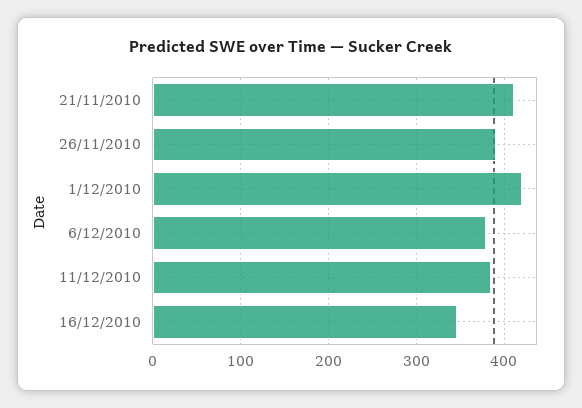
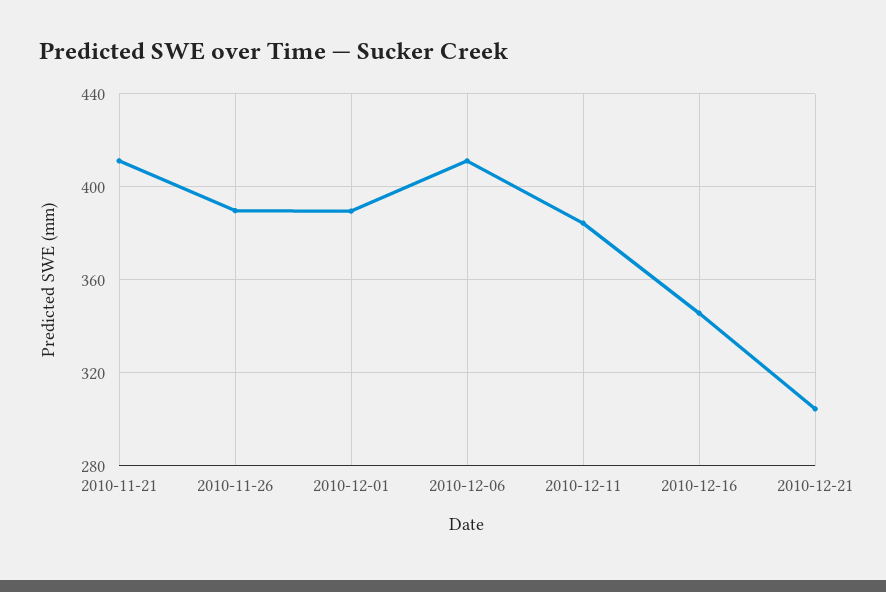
1/12/2010: 420 -> 390
6/12/2010: 380 -> 410
2010-12-21: none -> 305

